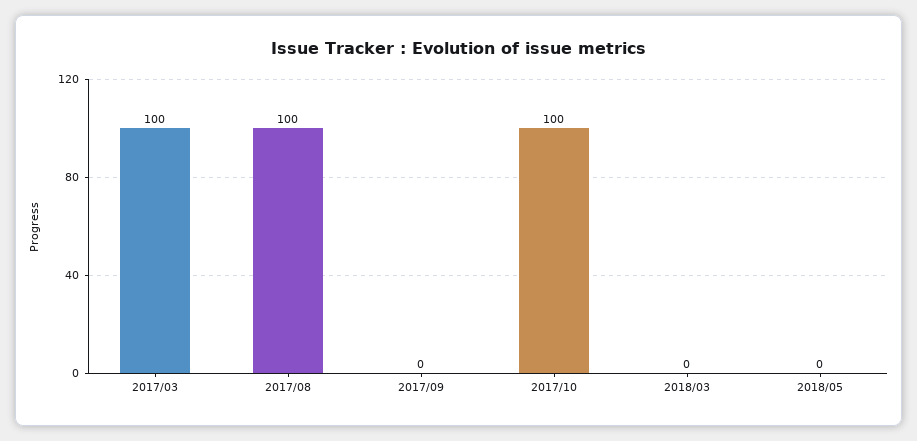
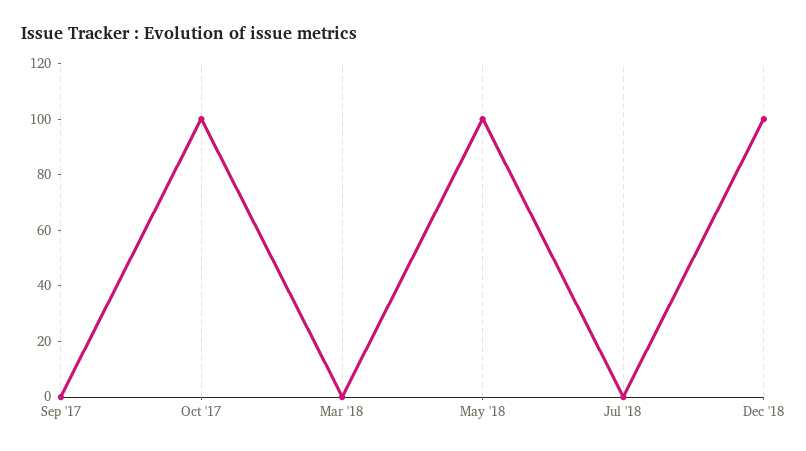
2017/03: 100 -> none
2017/08: 100 -> none
2018/05: 0 -> 100
Jul '18: none -> 0
Dec '18: none -> 100

